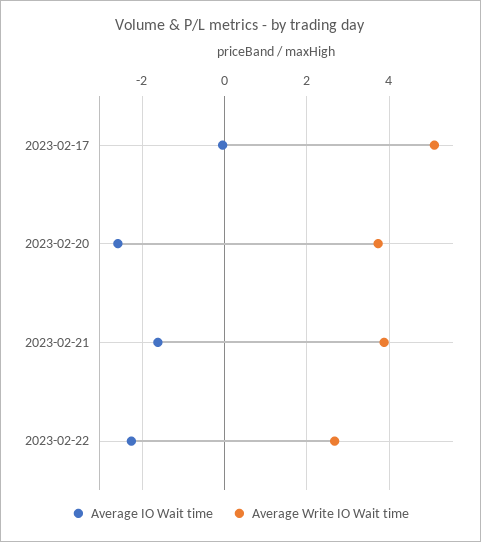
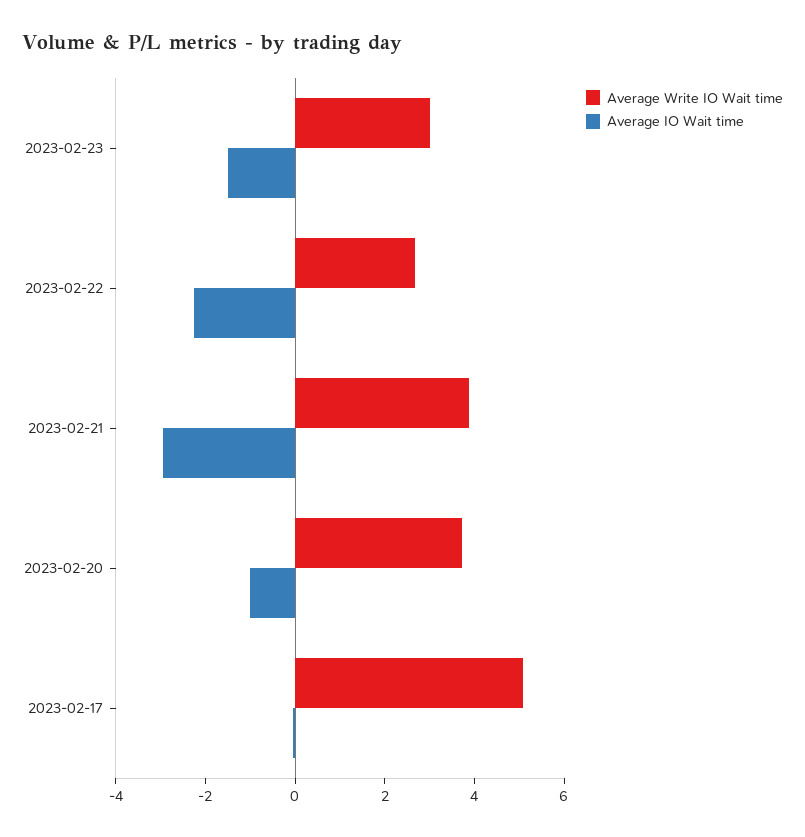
Average IO Wait time, 2023-02-20: -2.6 -> -1
Average IO Wait time, 2023-02-21: -1.6 -> -3
Average Write IO Wait time, 2023-02-23: none -> 3
Average IO Wait time, 2023-02-23: none -> -1.5

